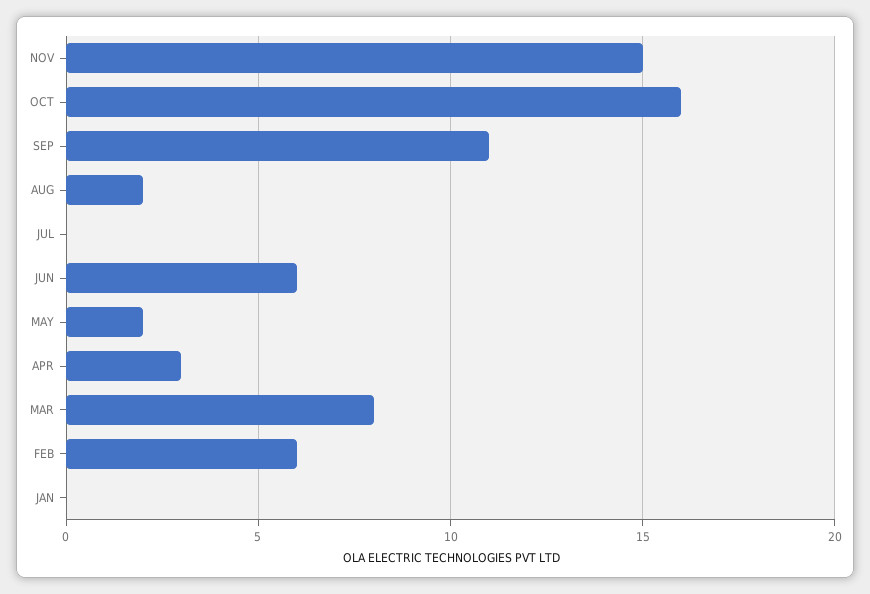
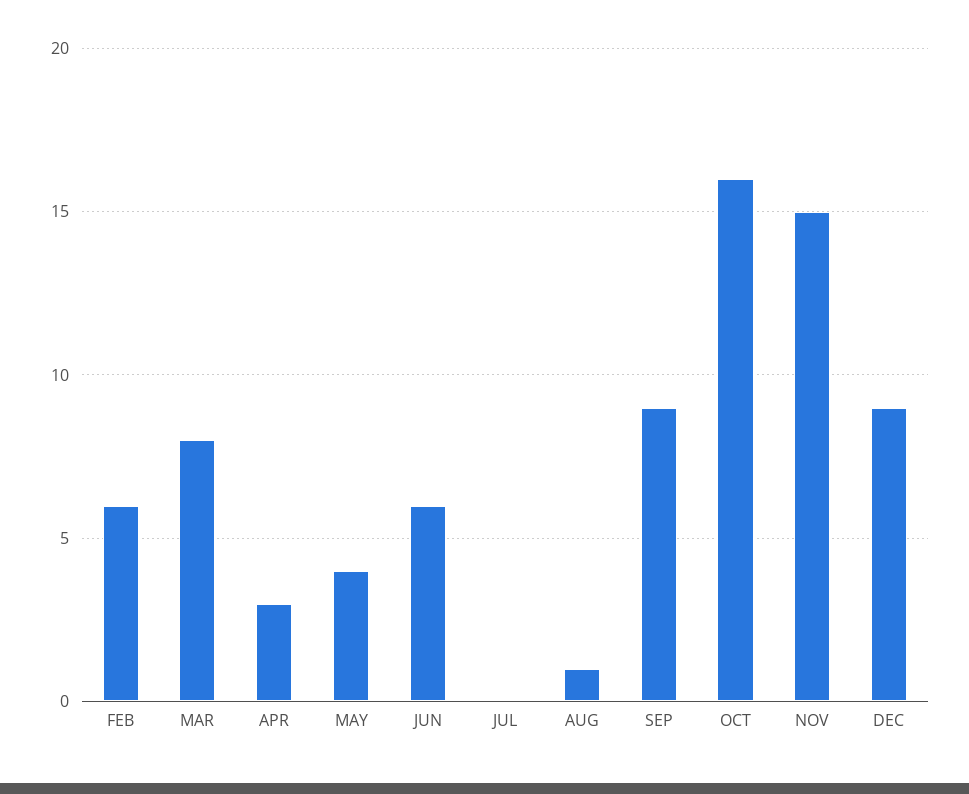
SEP: 11 -> 9
AUG: 2 -> 1
MAY: 2 -> 4
JAN: 0 -> none
DEC: none -> 9

